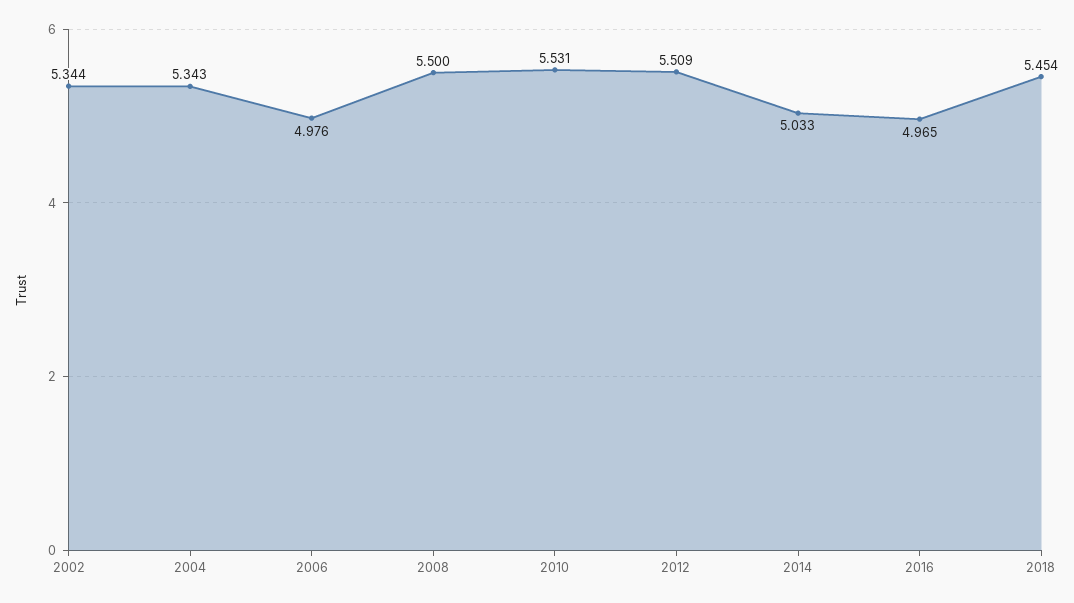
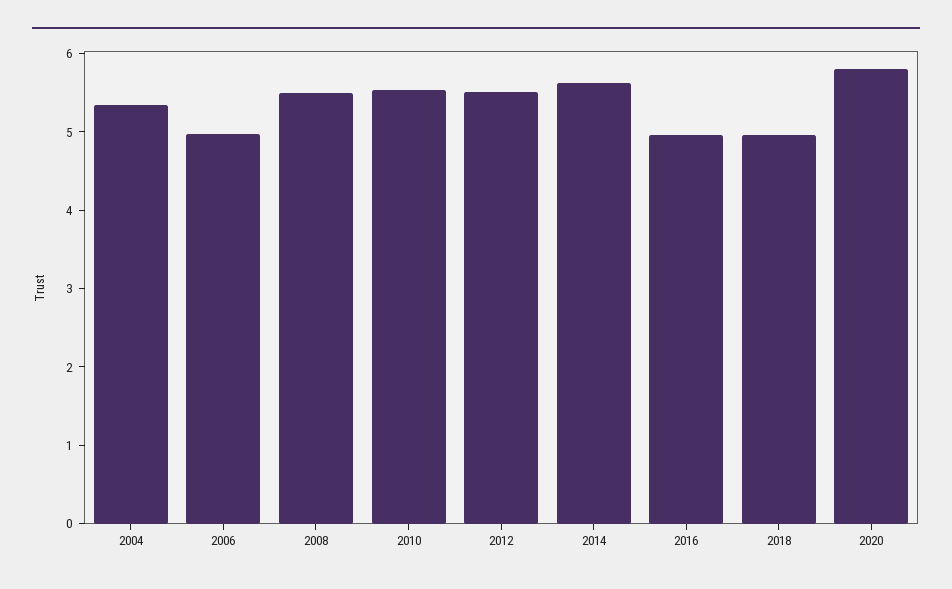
2002: 5.344 -> none
2014: 5.033 -> 5.6
2018: 5.454 -> 5
2020: none -> 5.8

